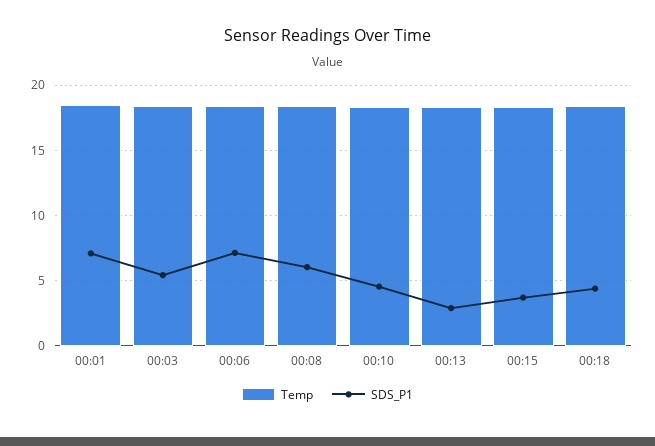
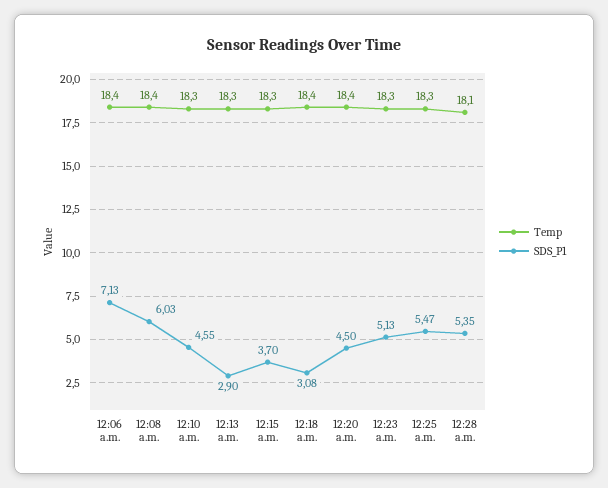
Temp, 00:01: 18.5 -> none
SDS_P1, 00:01: 7 -> none
Temp, 00:03: 18.5 -> none
SDS_P1, 00:03: 5.5 -> none
SDS_P1, 00:18: 4.5 -> 3.08
Temp, 12:20 a.m.: none -> 18.4
SDS_P1, 12:20 a.m.: none -> 4.5
Temp, 12:23 a.m.: none -> 18.3
SDS_P1, 12:23 a.m.: none -> 5.13
Temp, 12:25 a.m.: none -> 18.3
SDS_P1, 12:25 a.m.: none -> 5.47
Temp, 12:28 a.m.: none -> 18.1
SDS_P1, 12:28 a.m.: none -> 5.35

